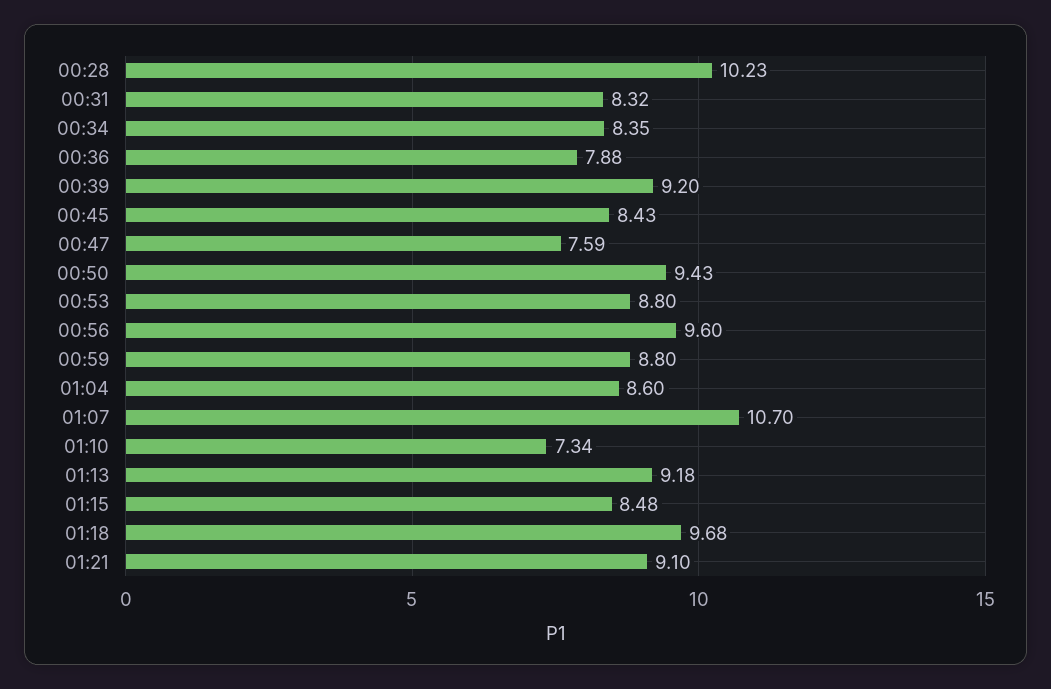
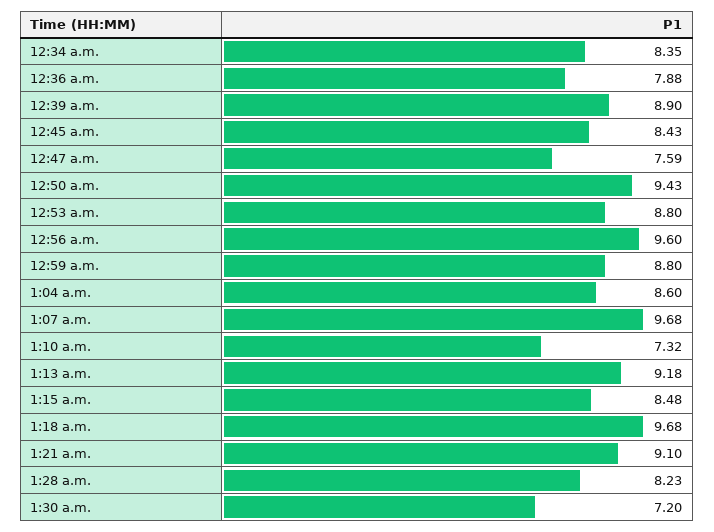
00:28: 10.23 -> none
00:31: 8.32 -> none
00:39: 9.2 -> 8.9
01:07: 10.7 -> 9.68
01:10: 7.34 -> 7.32
1:28 a.m.: none -> 8.23
1:30 a.m.: none -> 7.2

